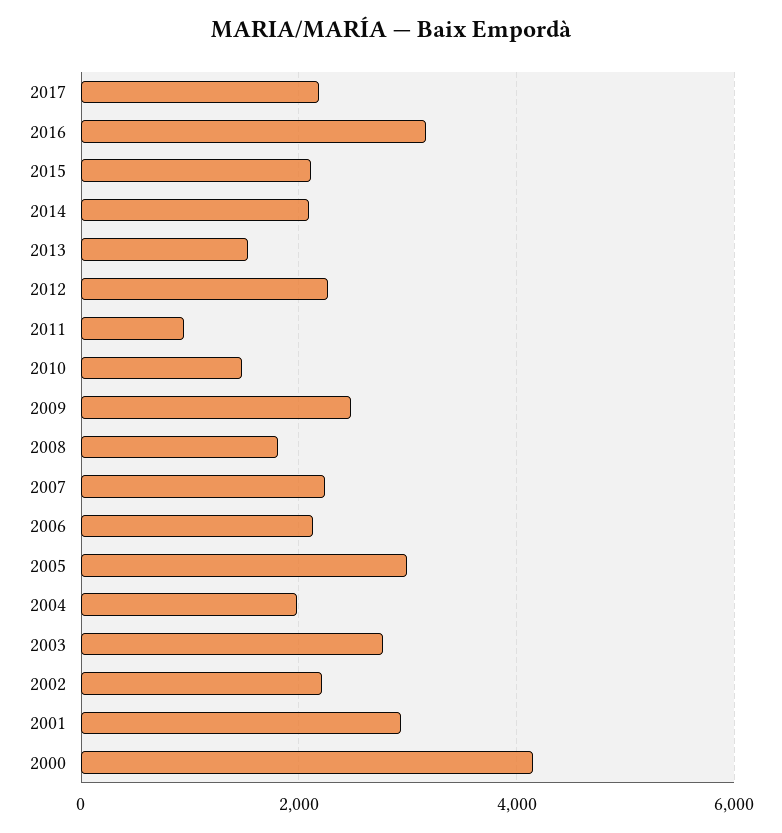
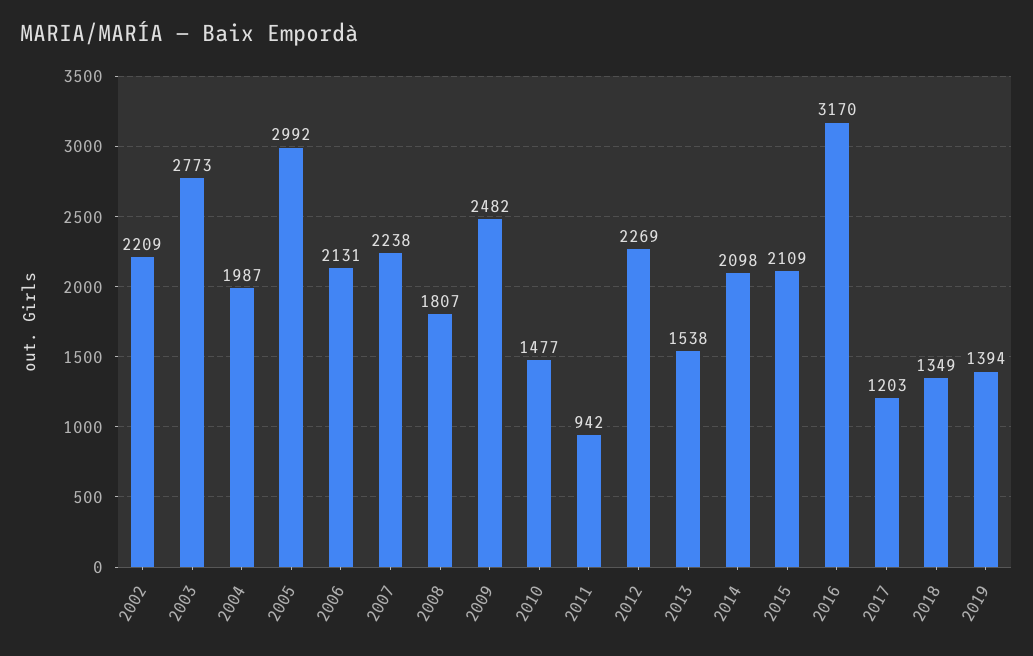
2017: 2200 -> 1203
2001: 3000 -> none
2000: 4200 -> none
2018: none -> 1349
2019: none -> 1394

